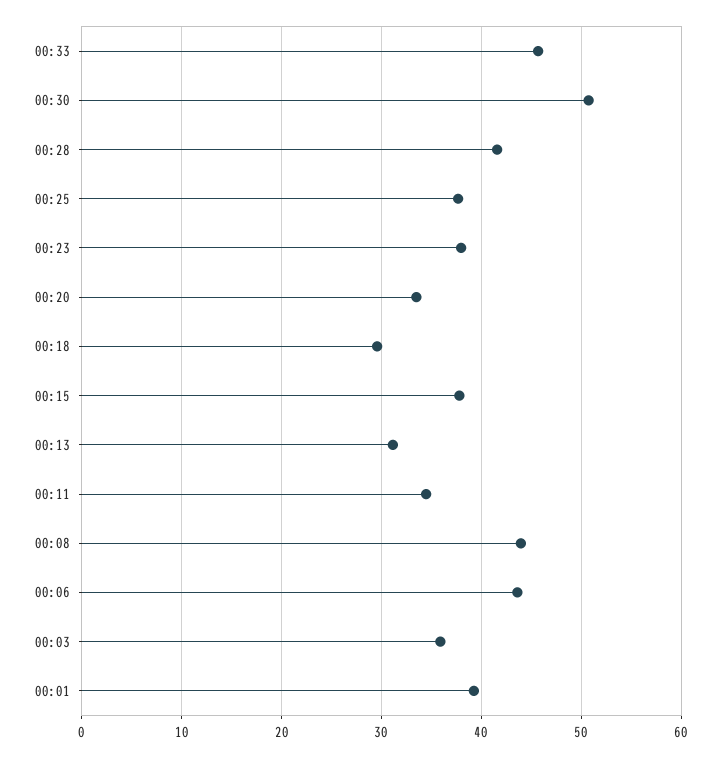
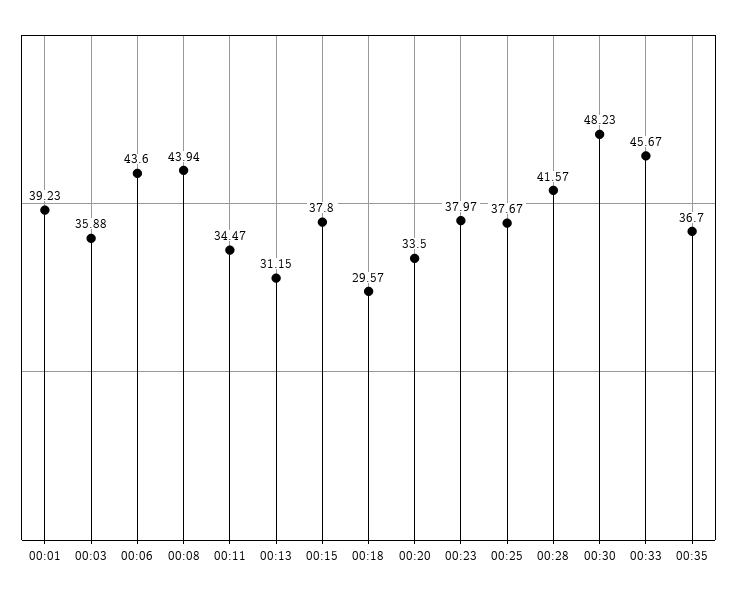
00:30: 51 -> 48.23
00:35: none -> 36.7

